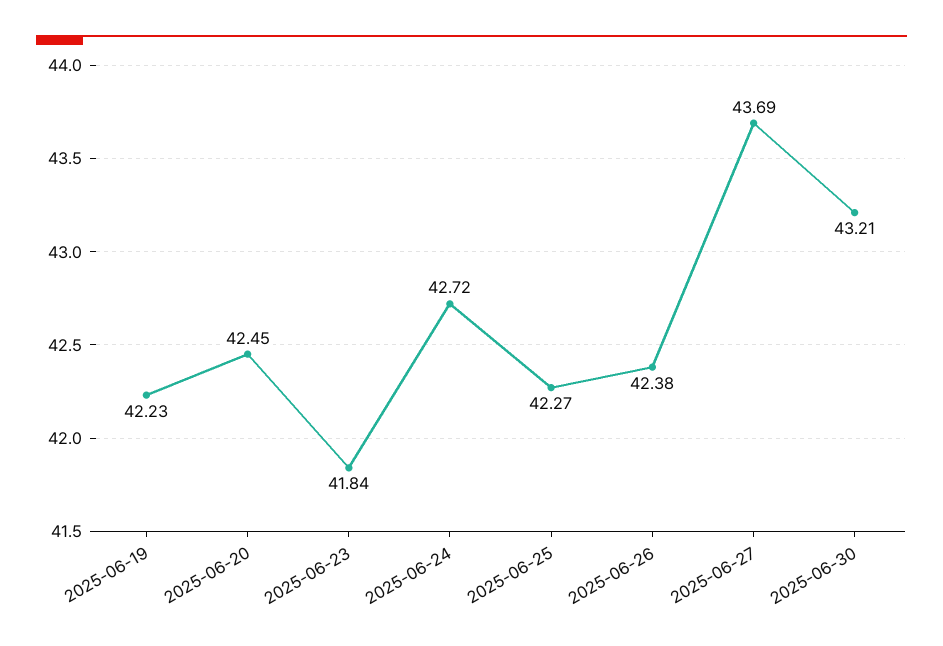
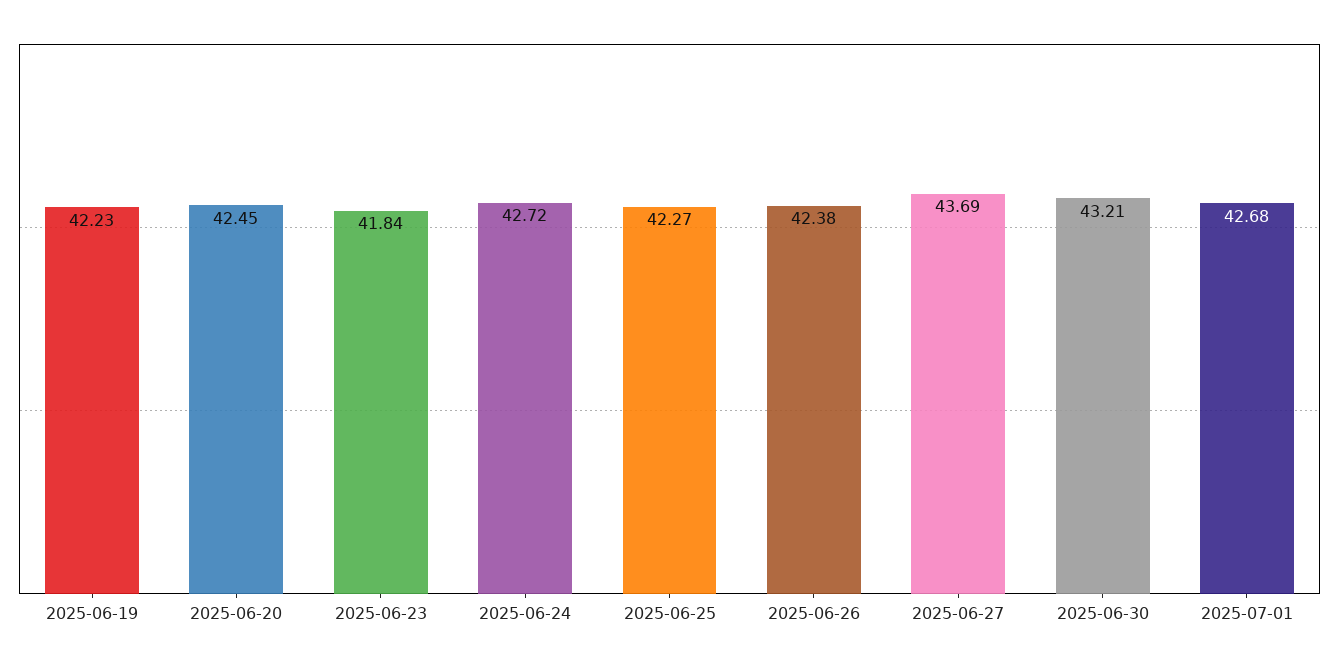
2025-07-01: none -> 42.68

